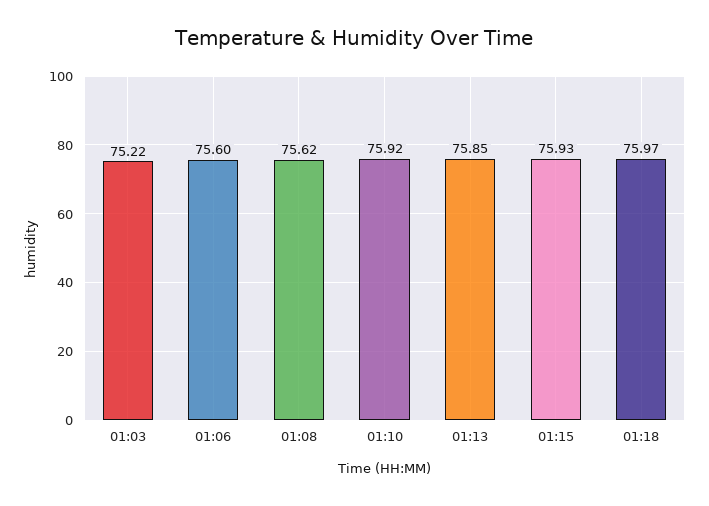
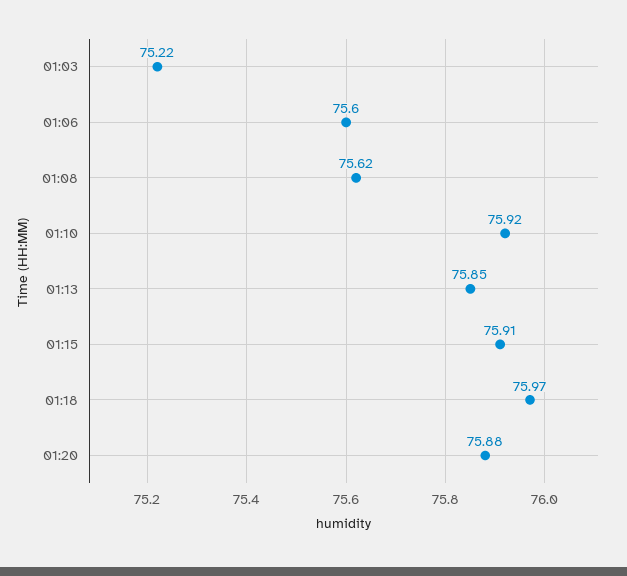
01:15: 75.93 -> 75.91
01:20: none -> 75.88

